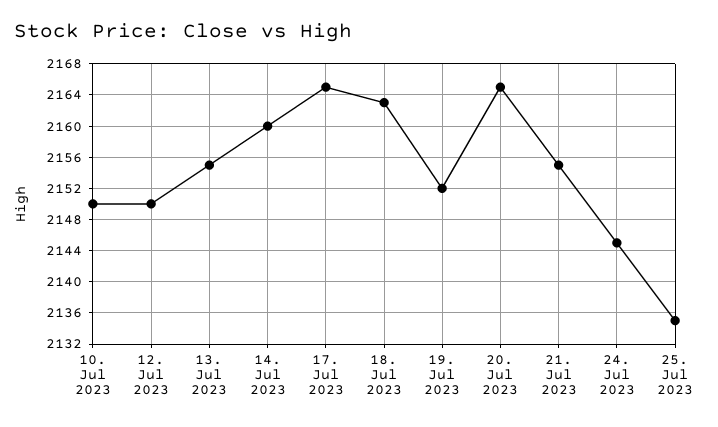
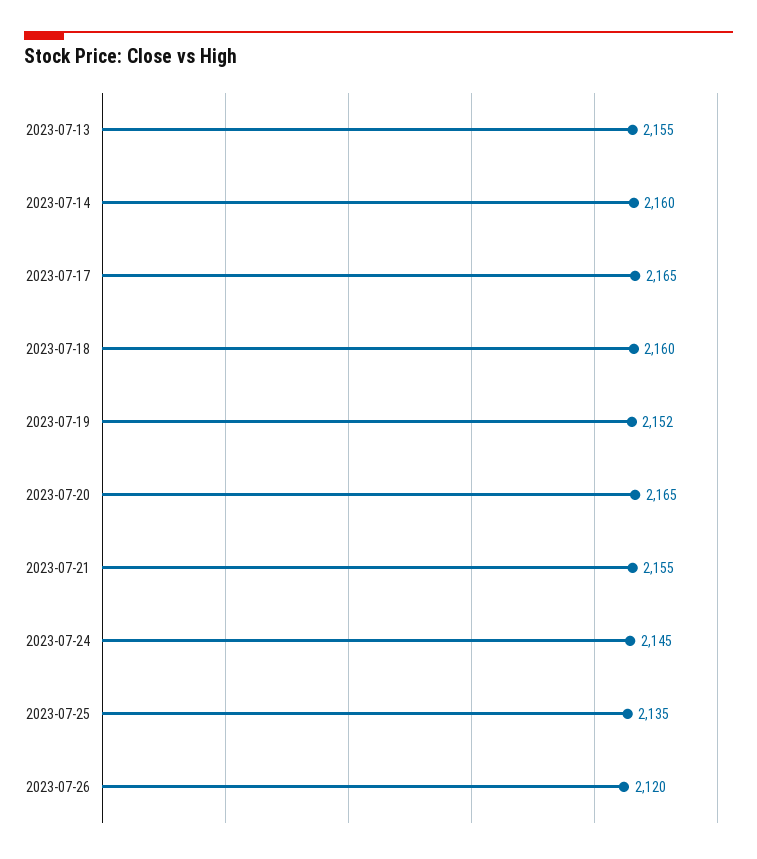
10. Jul 2023: 2150 -> none
12. Jul 2023: 2150 -> none
18. Jul 2023: 2163 -> 2160
2023-07-26: none -> 2120

